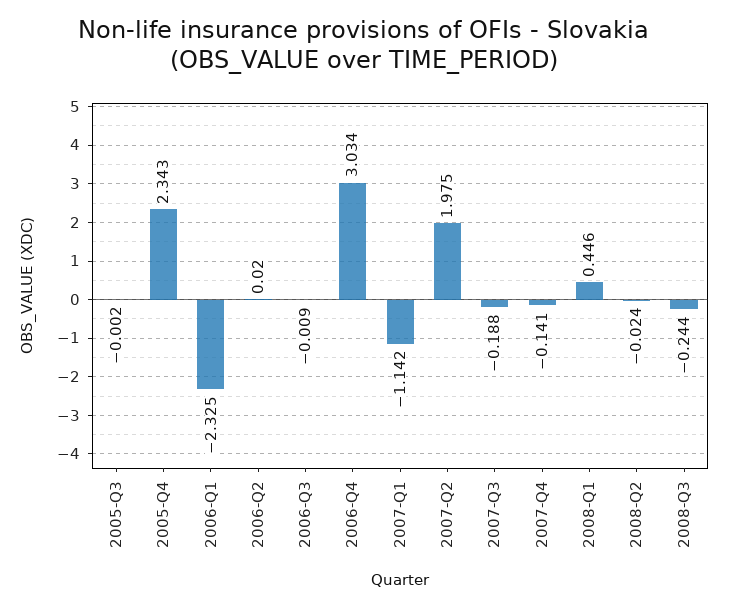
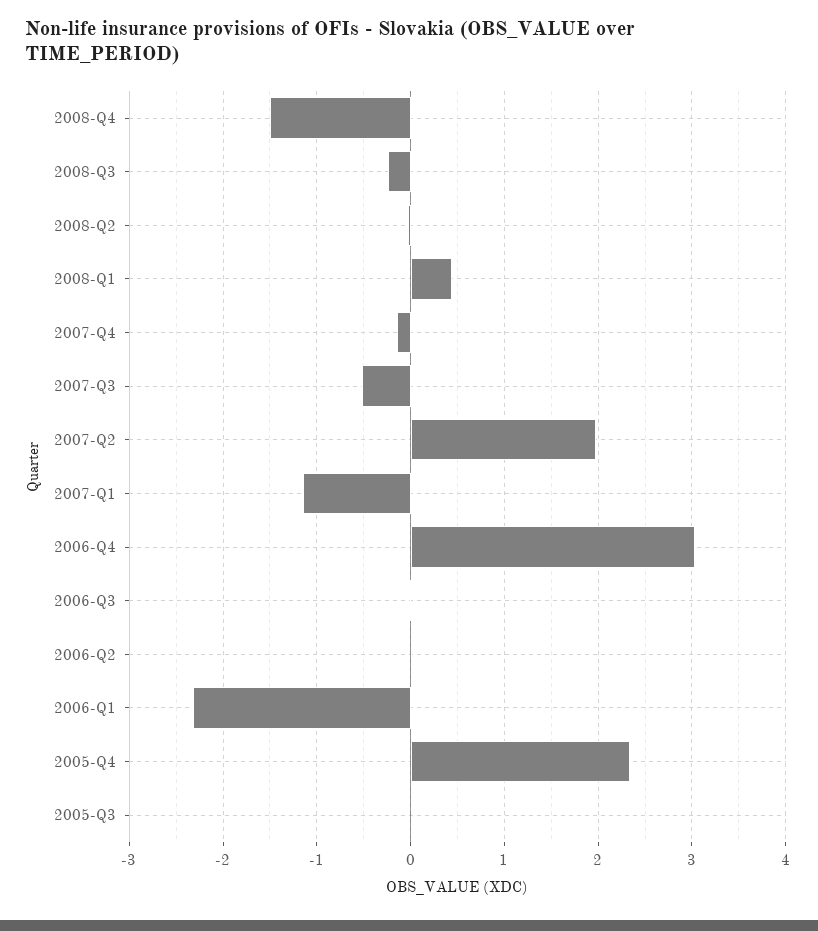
2007-Q3: -0.188 -> -0.5
2008-Q4: none -> -1.5

